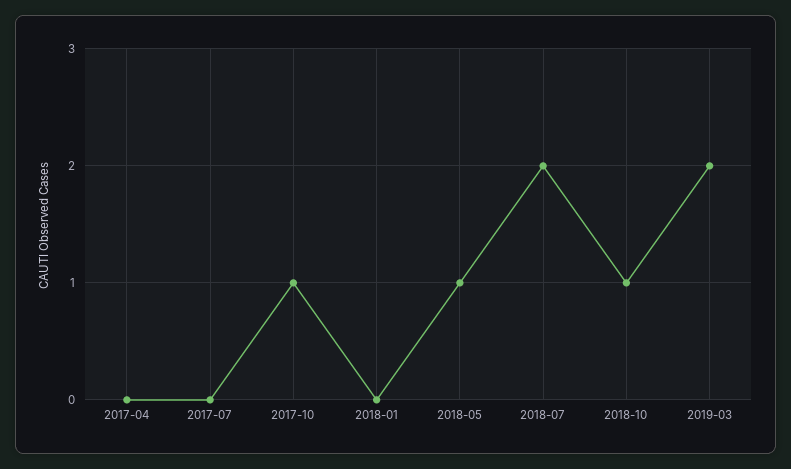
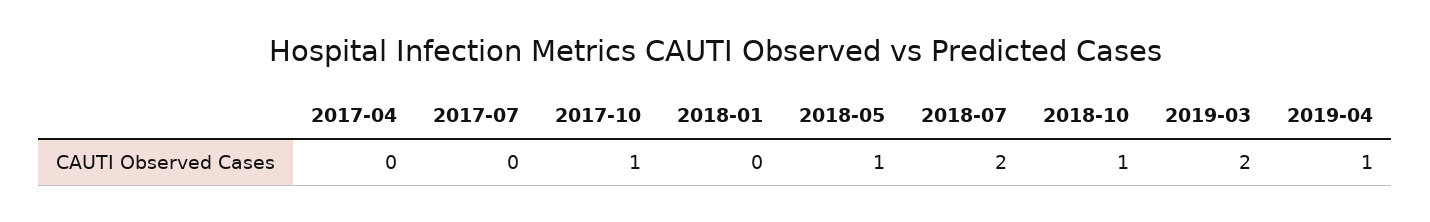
2019-04: none -> 1

